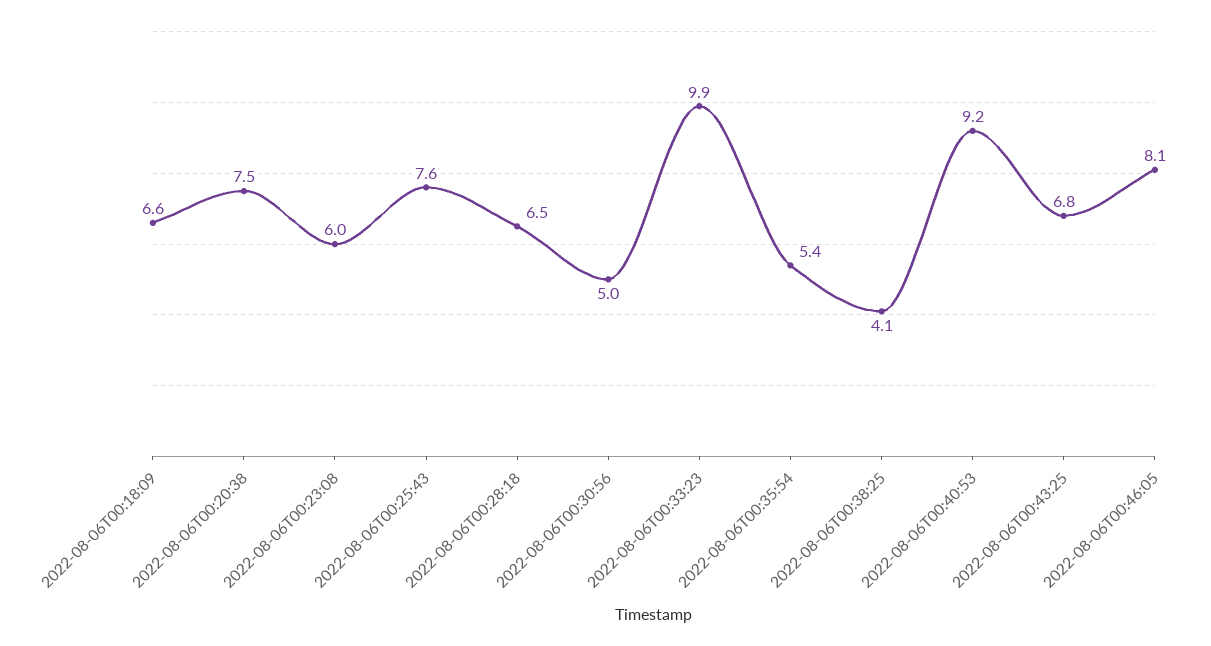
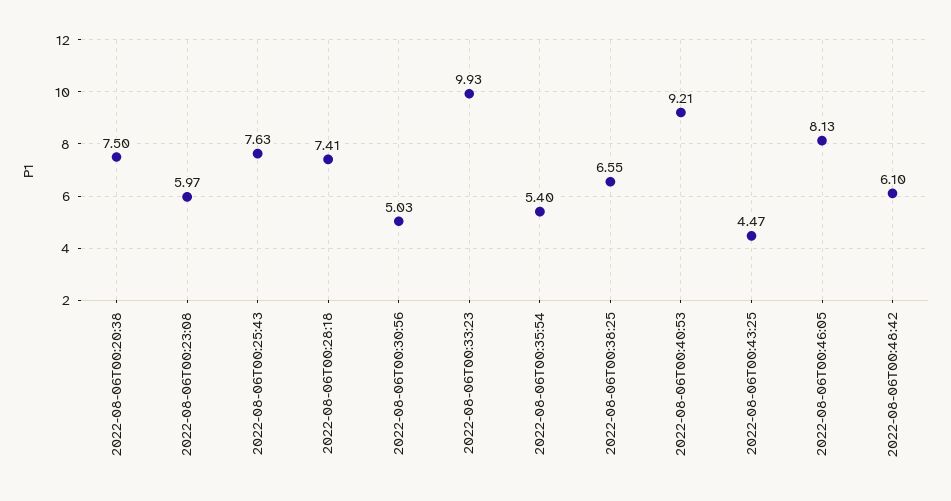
2022-08-06T00:18:09: 6.6 -> none
2022-08-06T00:28:18: 6.5 -> 7.41
2022-08-06T00:38:25: 4.1 -> 6.55
2022-08-06T00:43:25: 6.8 -> 4.47
2022-08-06T00:48:42: none -> 6.1

